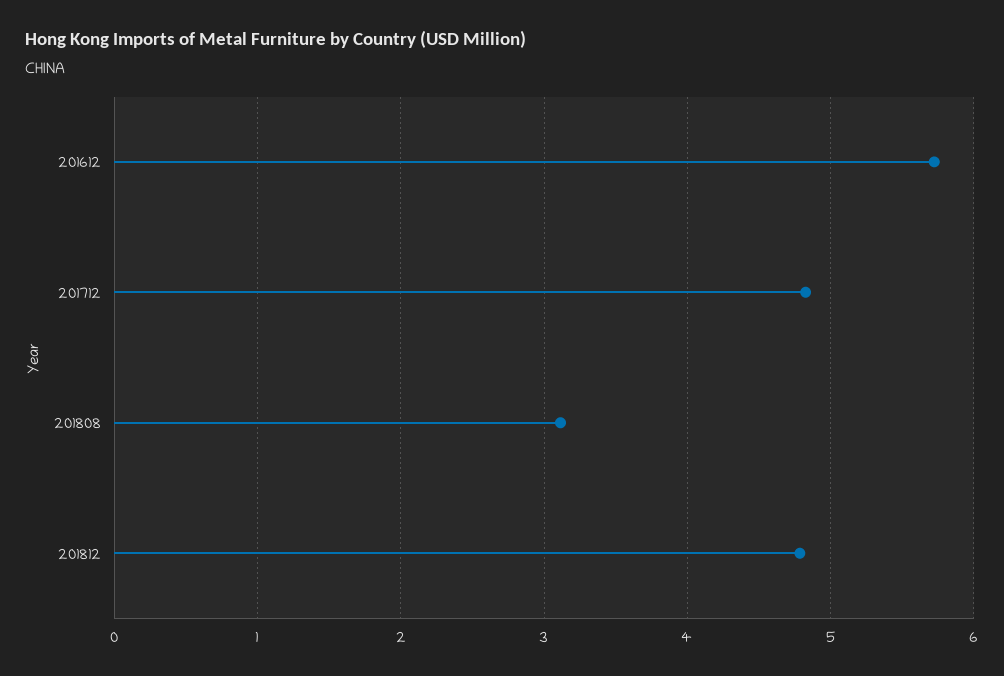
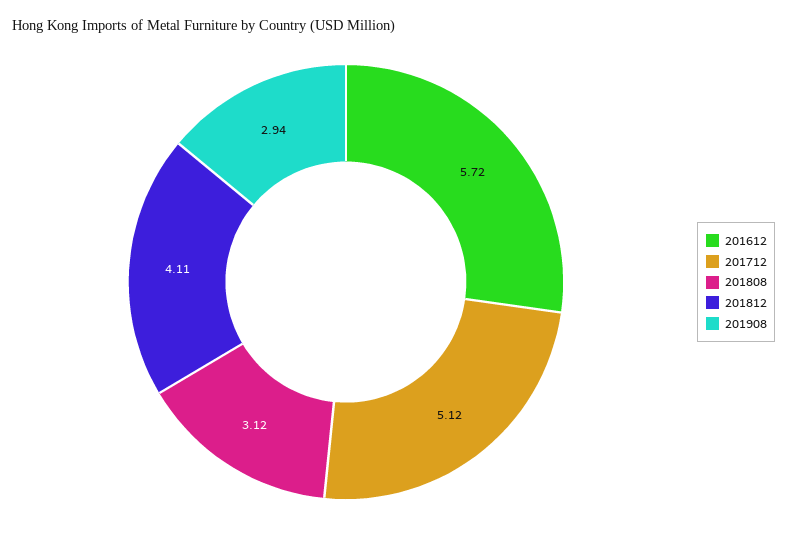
201712: 4.8 -> 5.12
201812: 4.8 -> 4.11
201908: none -> 2.94

